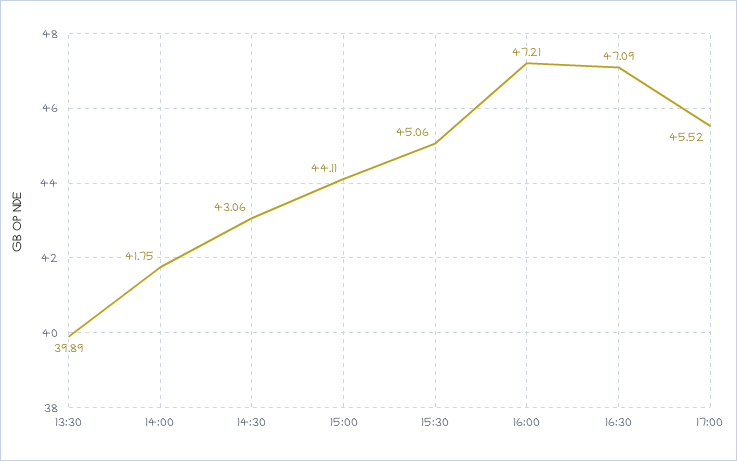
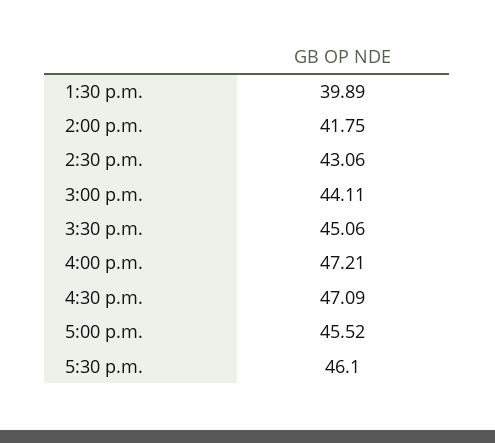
5:30 p.m.: none -> 46.1

